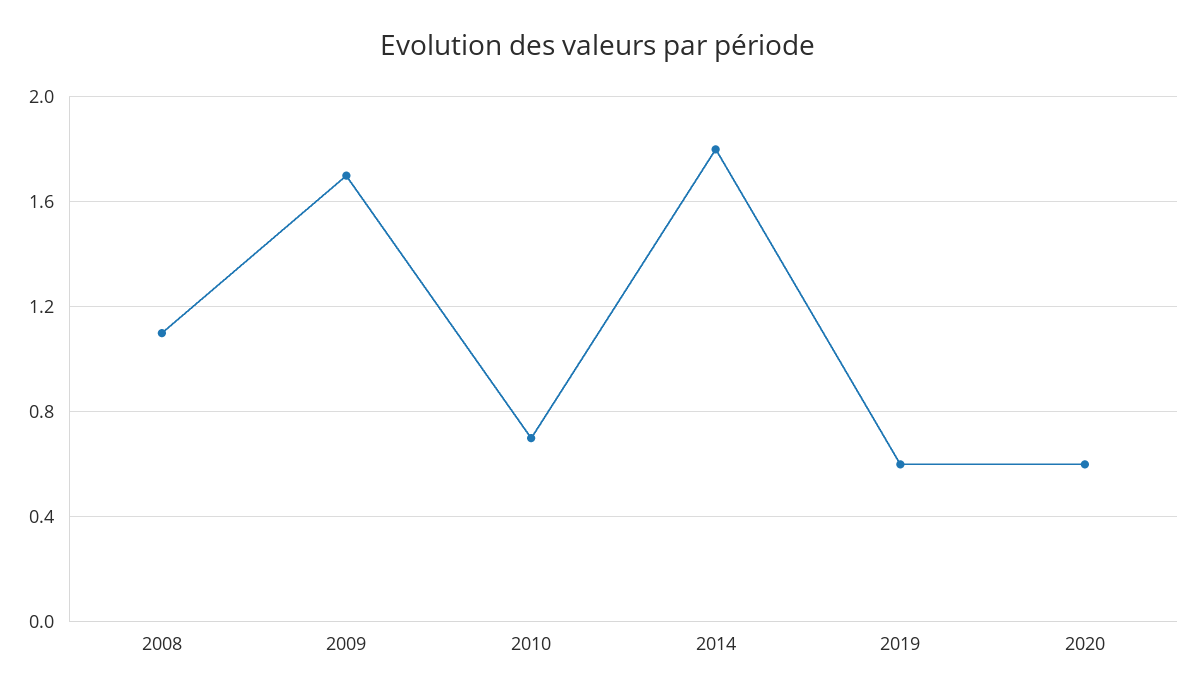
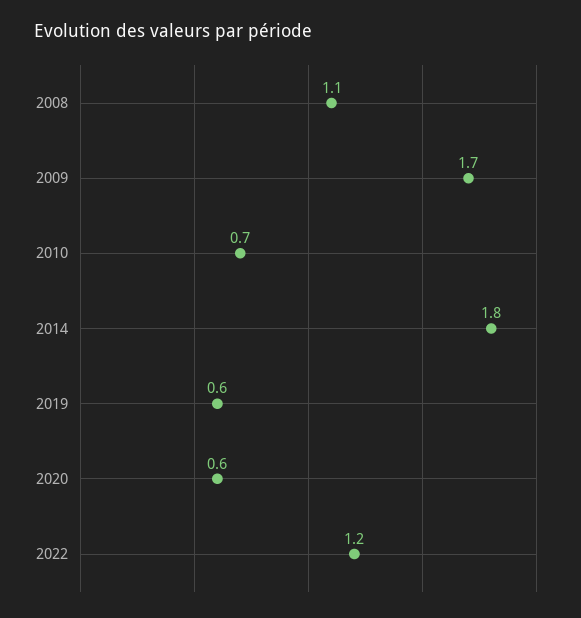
2022: none -> 1.2

